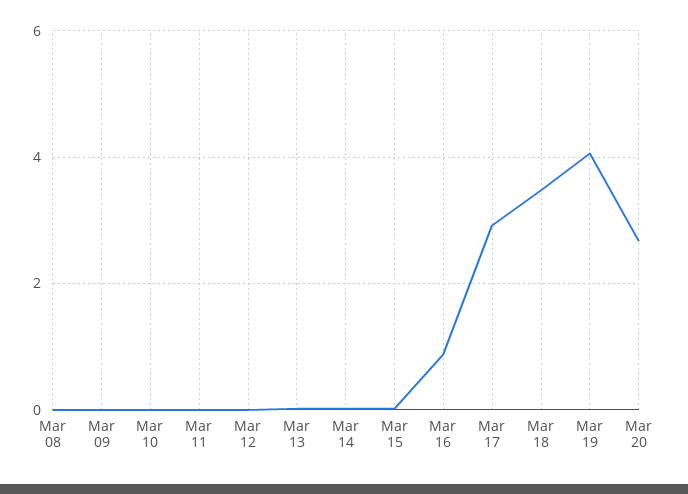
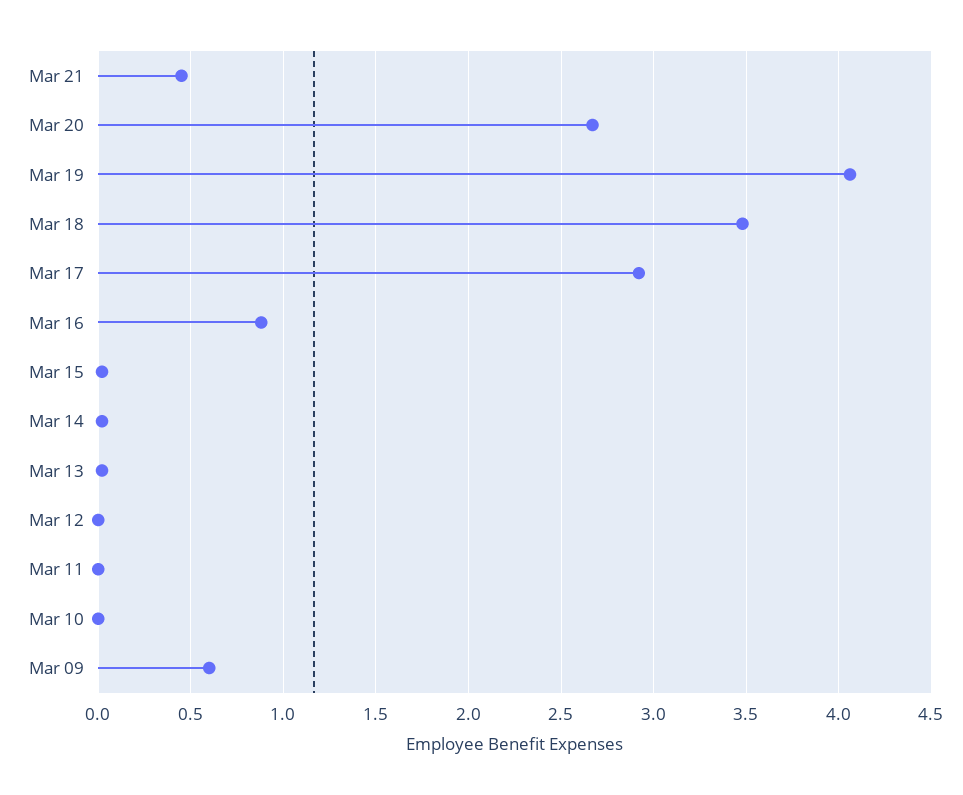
Mar 08: 0 -> none
Mar 09: 0 -> 0.6
Mar 21: none -> 0.45

